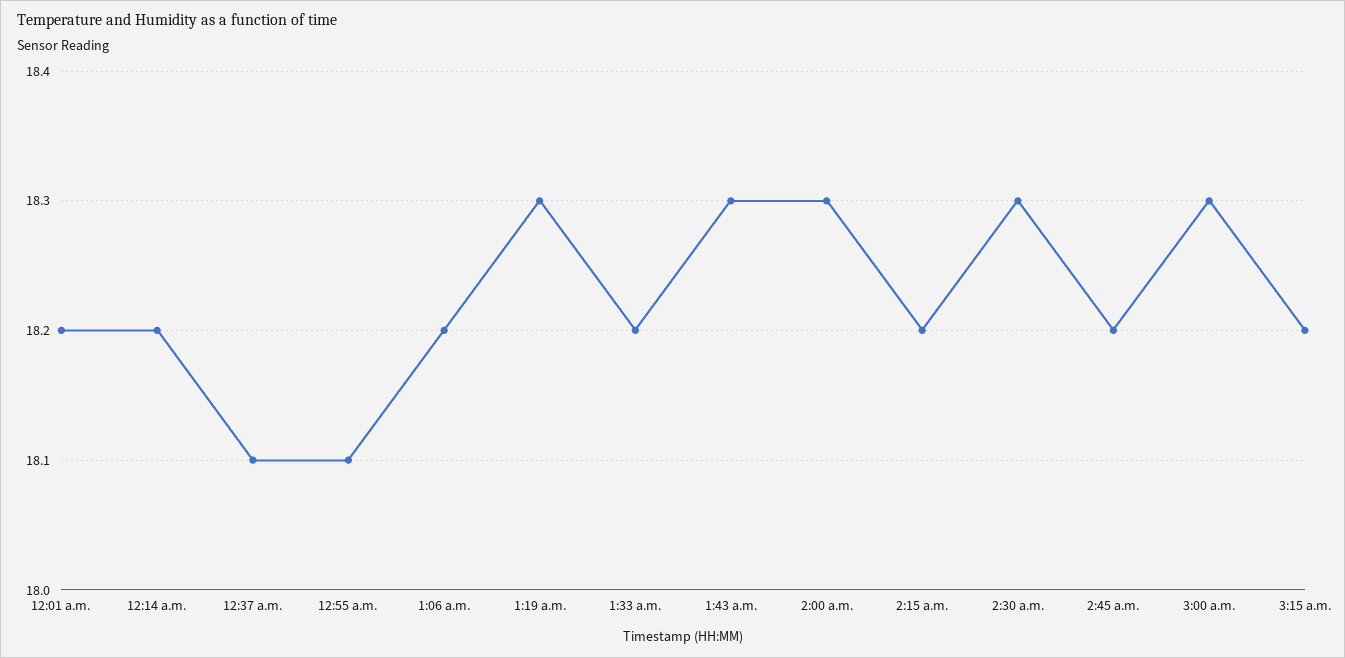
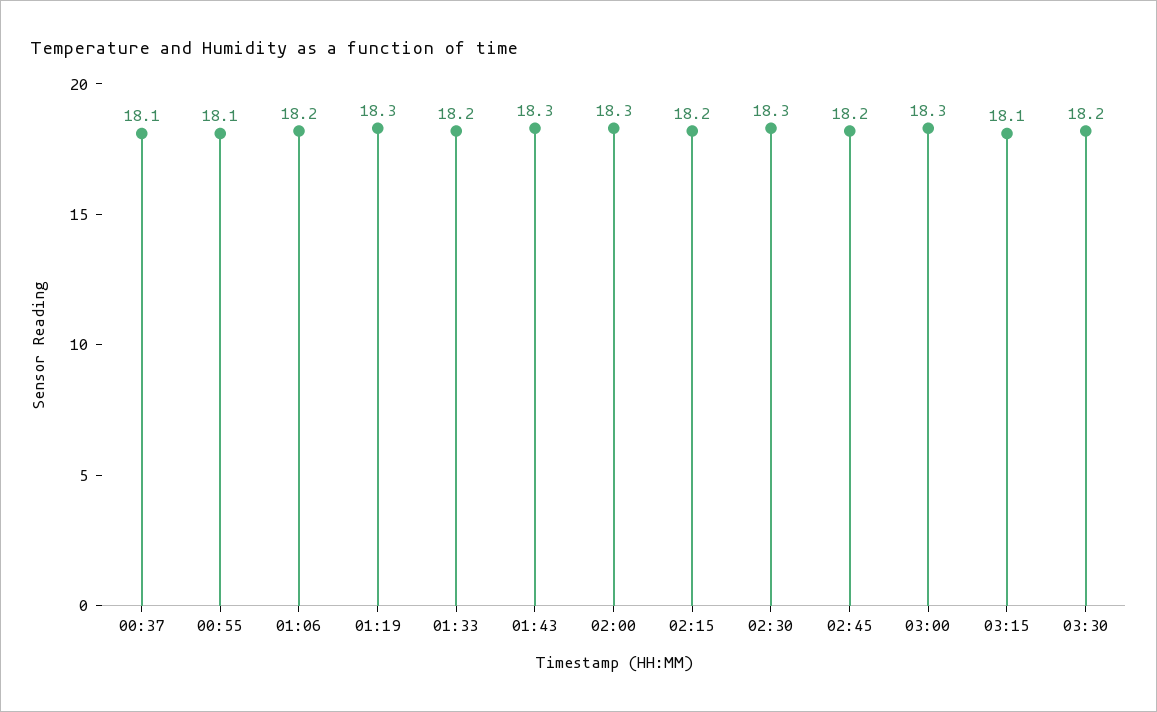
12:01 a.m.: 18.2 -> none
12:14 a.m.: 18.2 -> none
3:15 a.m.: 18.2 -> 18.1
03:30: none -> 18.2

